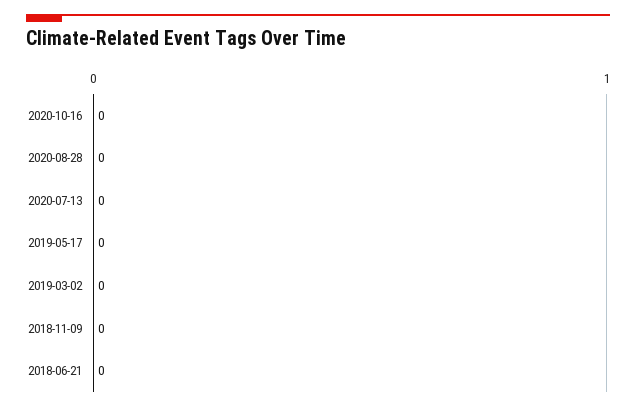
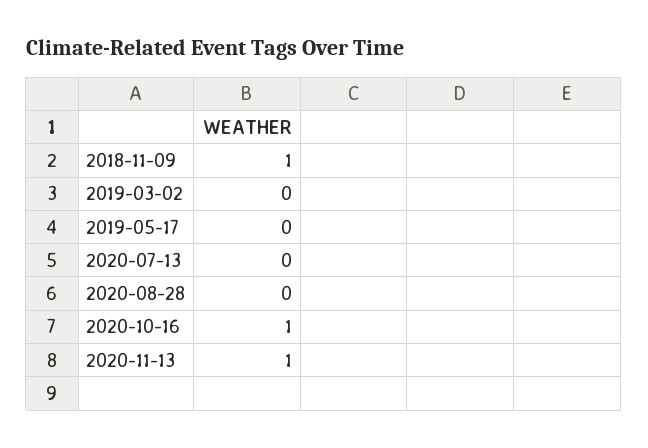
2020-10-16: 0 -> 1
2018-11-09: 0 -> 1
2018-06-21: 0 -> none
2020-11-13: none -> 1

